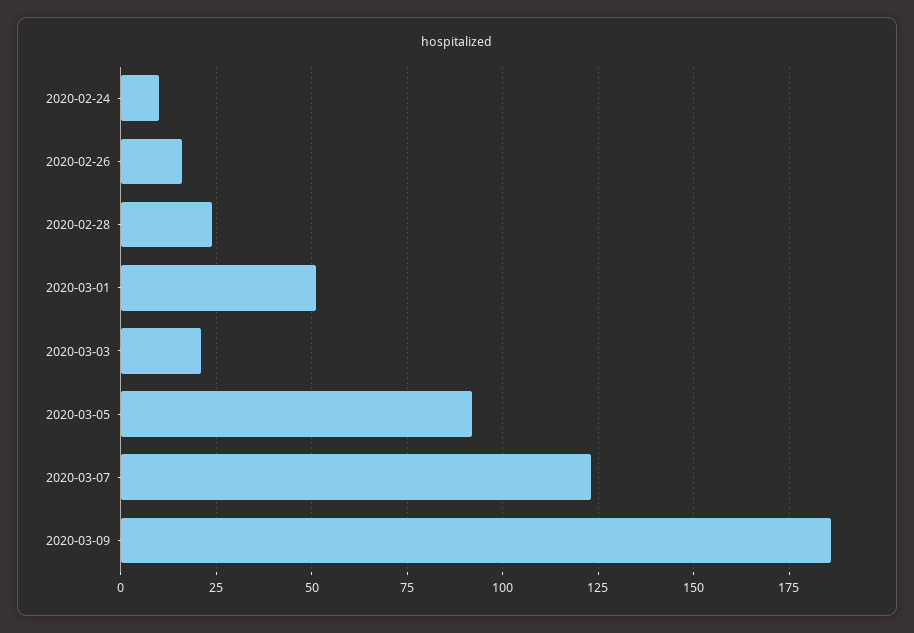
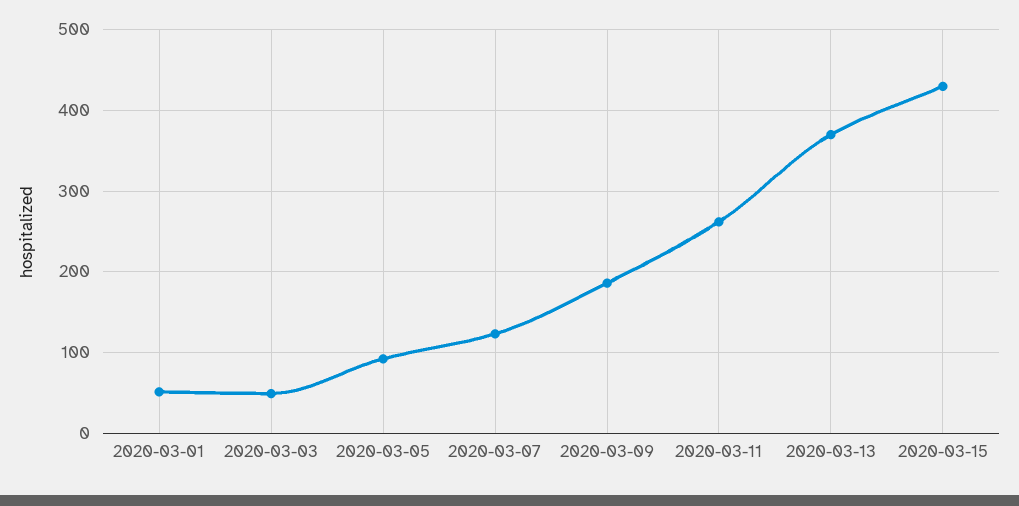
2020-02-24: 10 -> none
2020-02-26: 15 -> none
2020-02-28: 25 -> none
2020-03-03: 20 -> 50
2020-03-11: none -> 260
2020-03-13: none -> 370
2020-03-15: none -> 430

